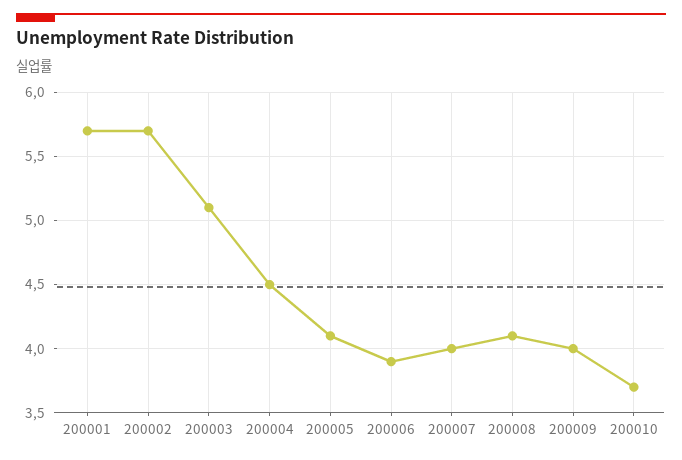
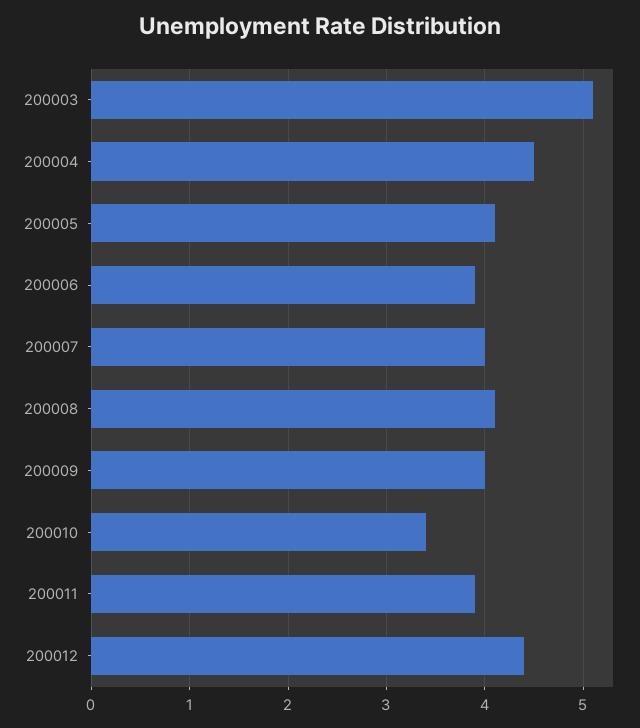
200001: 5.7 -> none
200002: 5.7 -> none
200010: 3.7 -> 3.4
200011: none -> 3.9
200012: none -> 4.4

